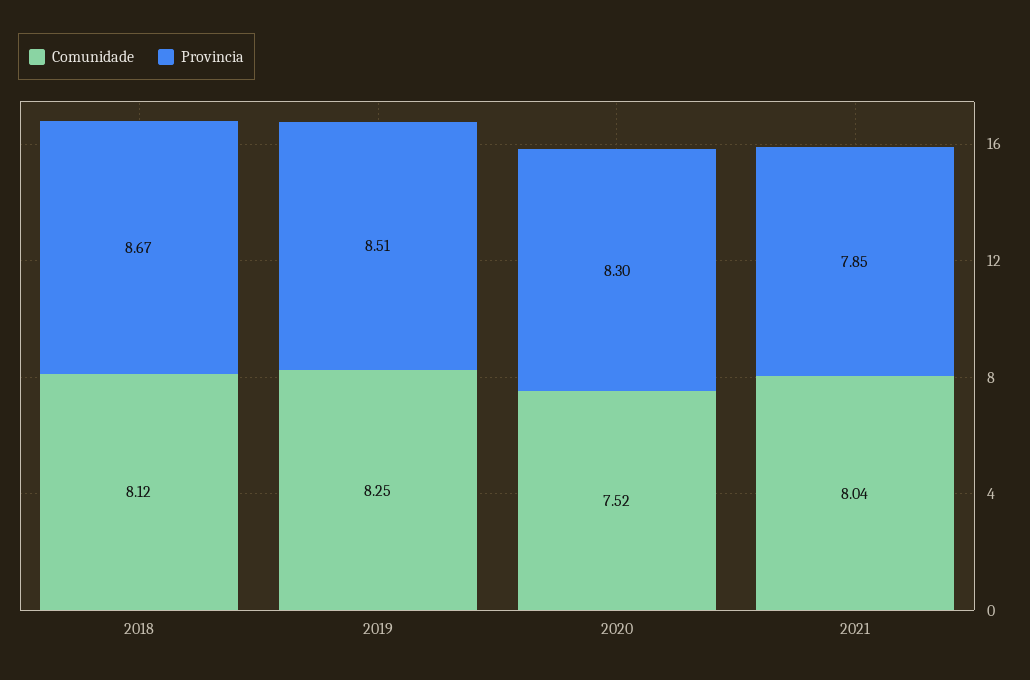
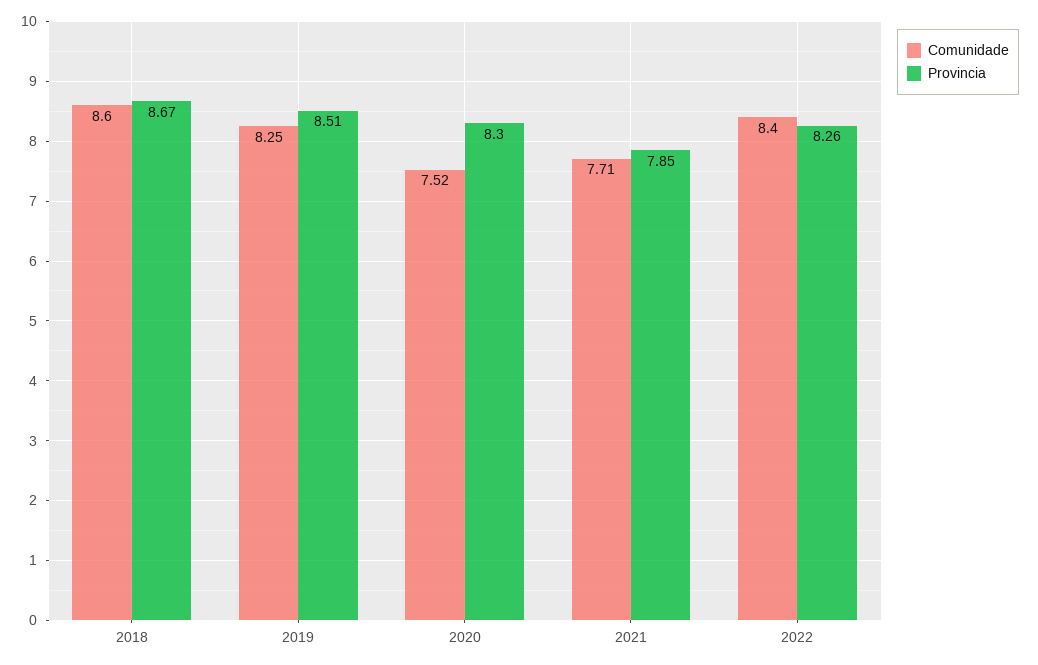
Comunidade, 2018: 8.12 -> 8.6
Comunidade, 2021: 8.04 -> 7.71
Comunidade, 2022: none -> 8.4
Provincia, 2022: none -> 8.26

